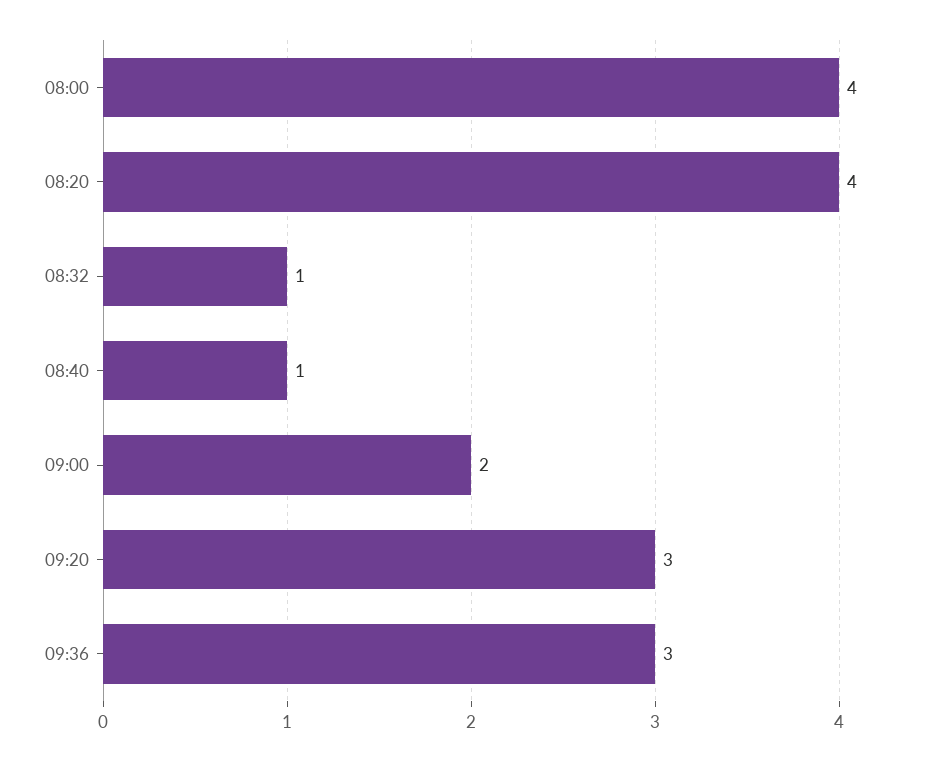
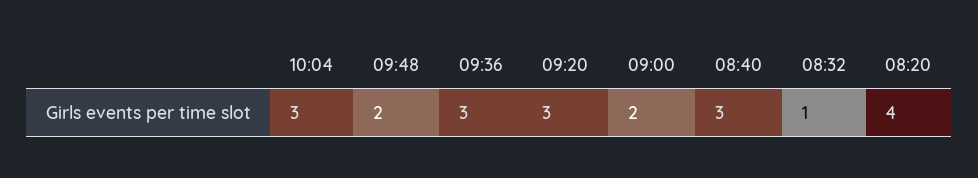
08:00: 4 -> none
08:40: 1 -> 3
10:04: none -> 3
09:48: none -> 2

